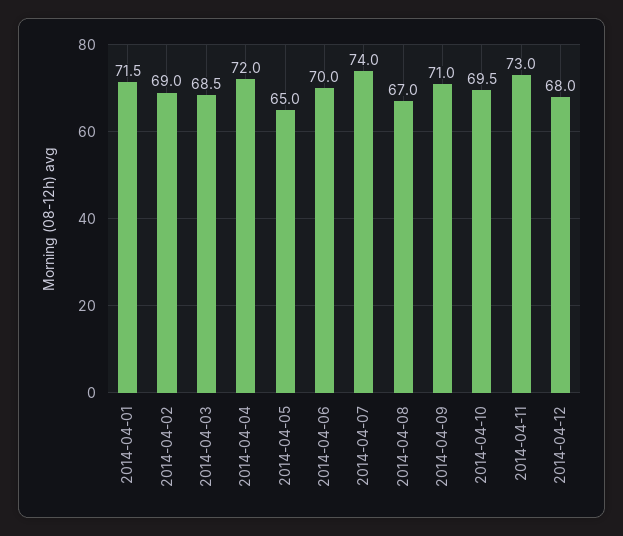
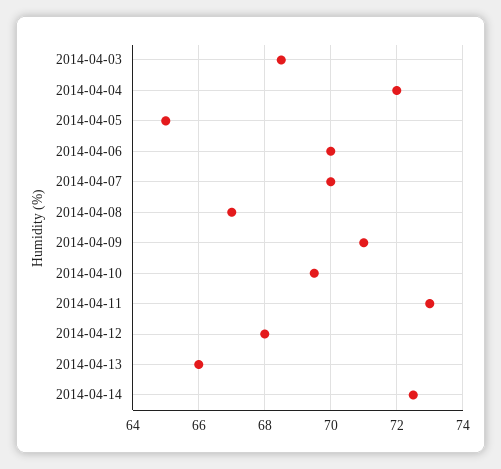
2014-04-01: 71.5 -> none
2014-04-02: 69 -> none
2014-04-07: 74 -> 70
2014-04-13: none -> 66
2014-04-14: none -> 72.5

